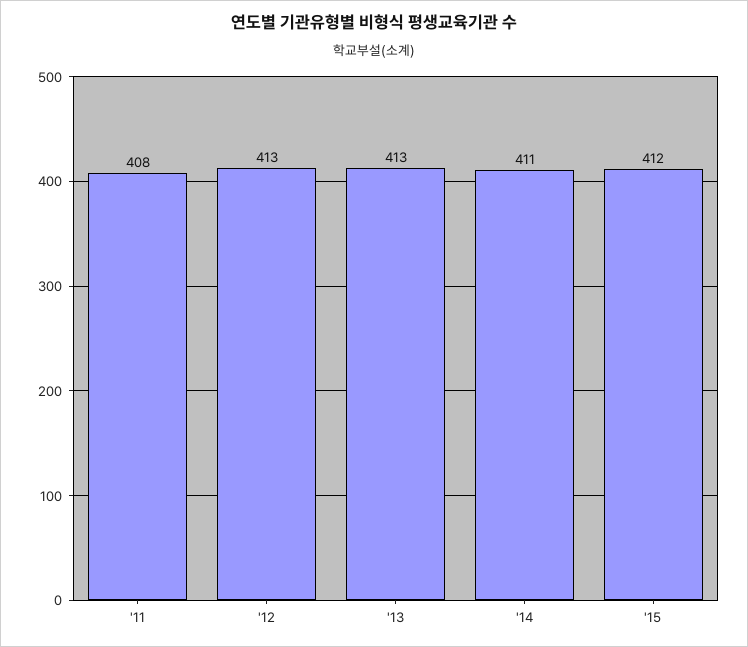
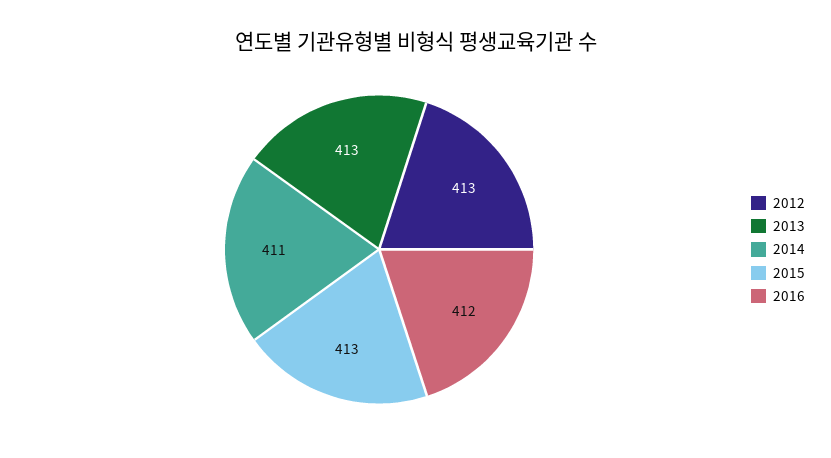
'11: 408 -> none
'15: 412 -> 413
2016: none -> 412

